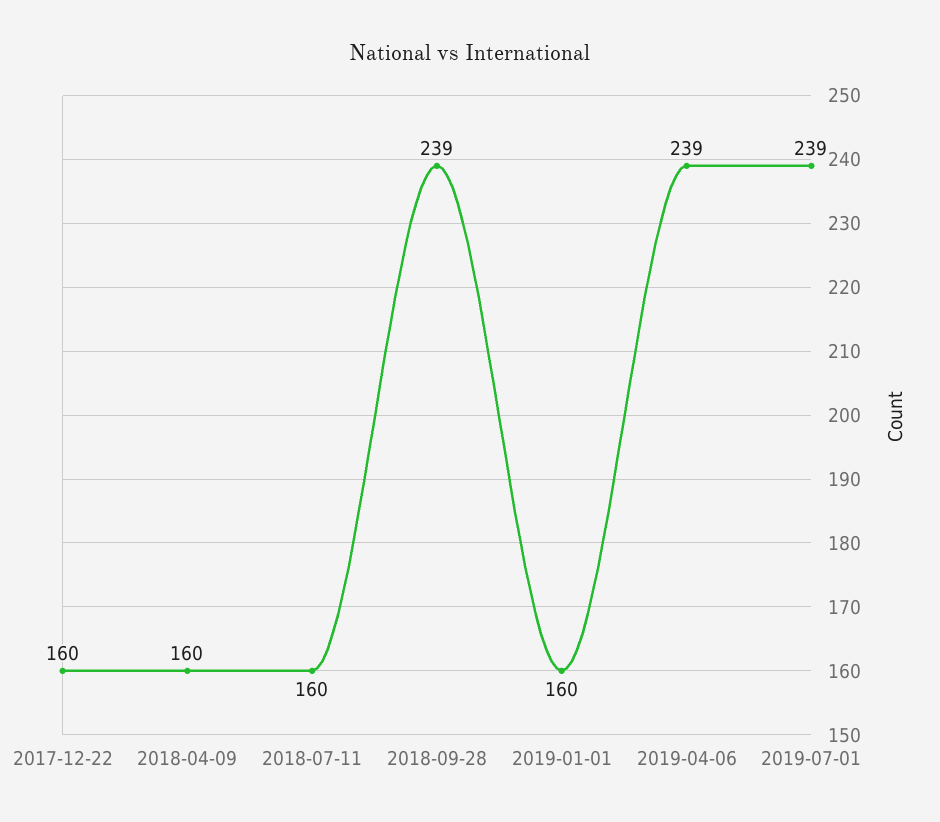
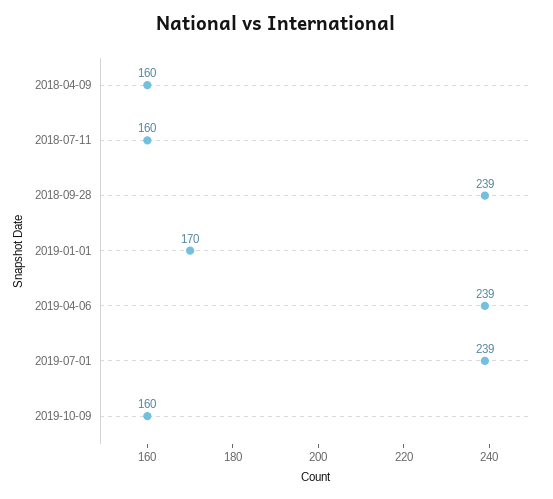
2017-12-22: 160 -> none
2019-01-01: 160 -> 170
2019-10-09: none -> 160

